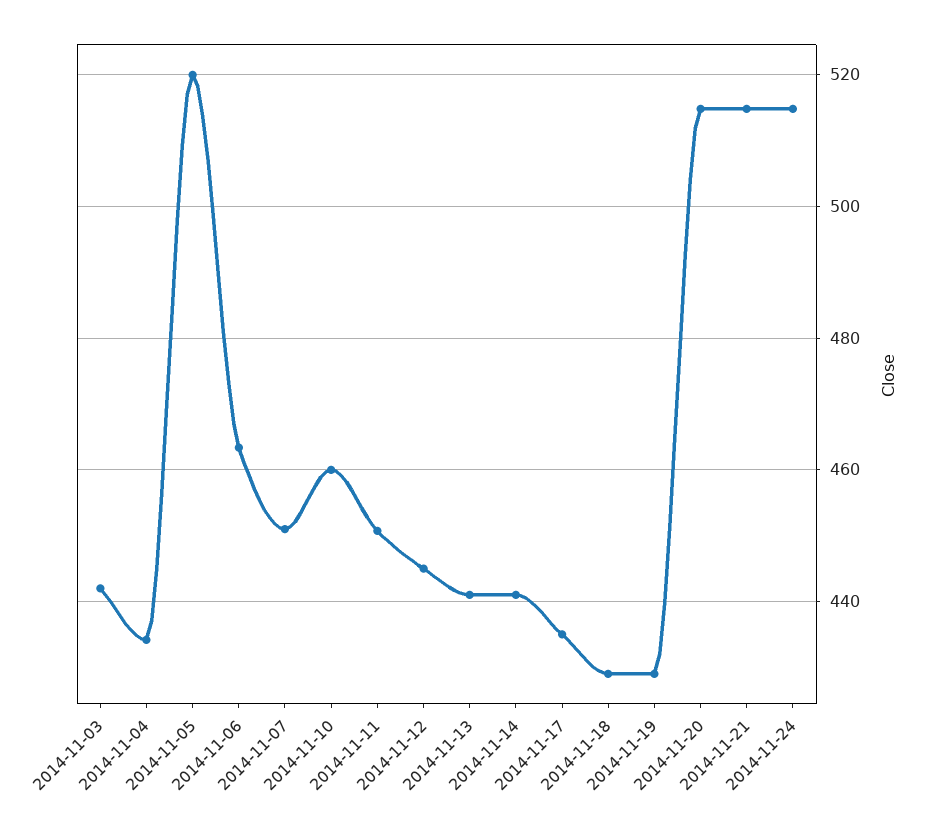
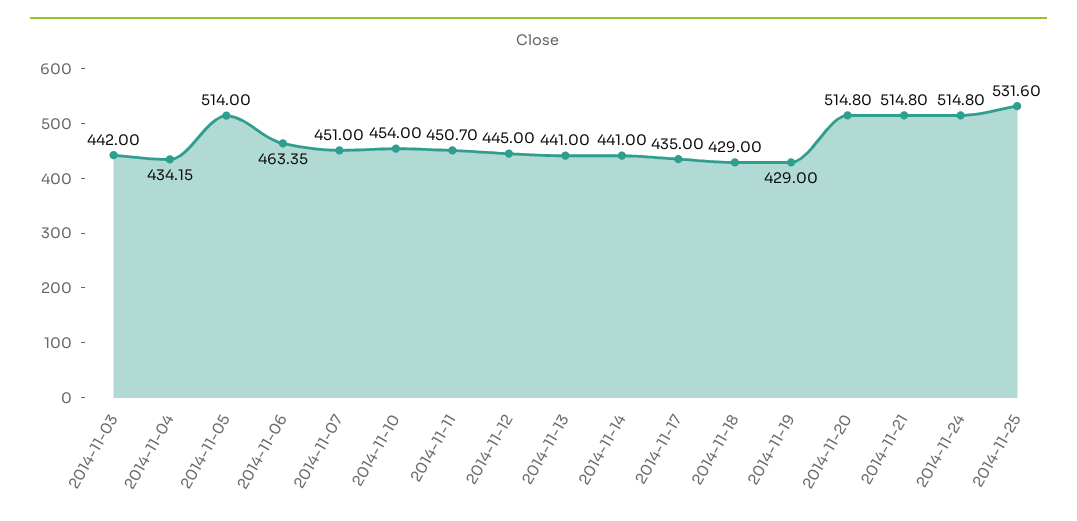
2014-11-05: 520 -> 514
2014-11-10: 460 -> 454
2014-11-25: none -> 531.6

